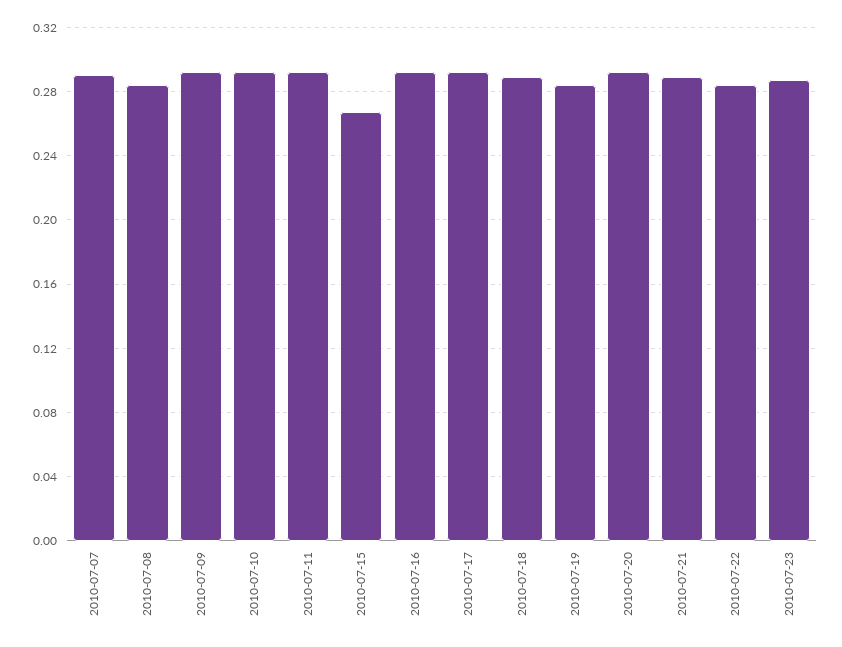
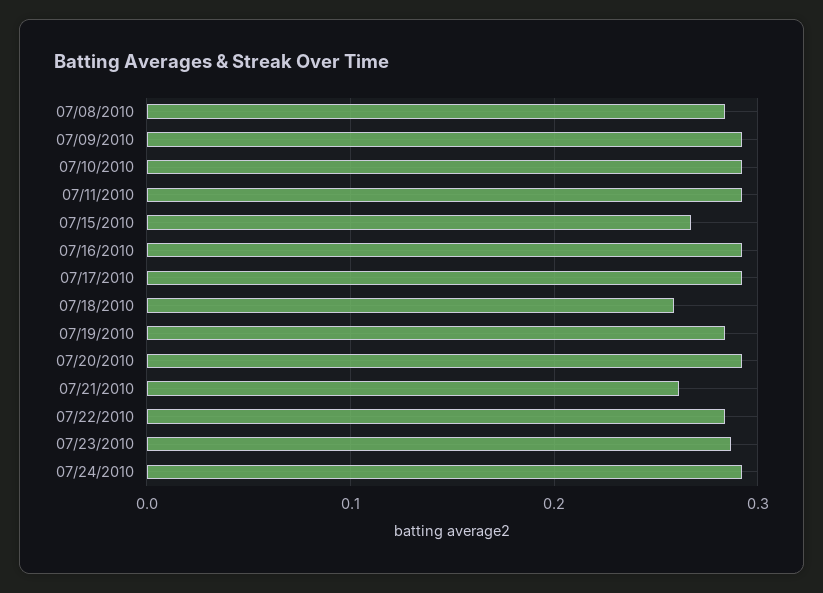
2010-07-07: 0.29 -> none
2010-07-18: 0.29 -> 0.26
2010-07-21: 0.29 -> 0.26
07/24/2010: none -> 0.29

